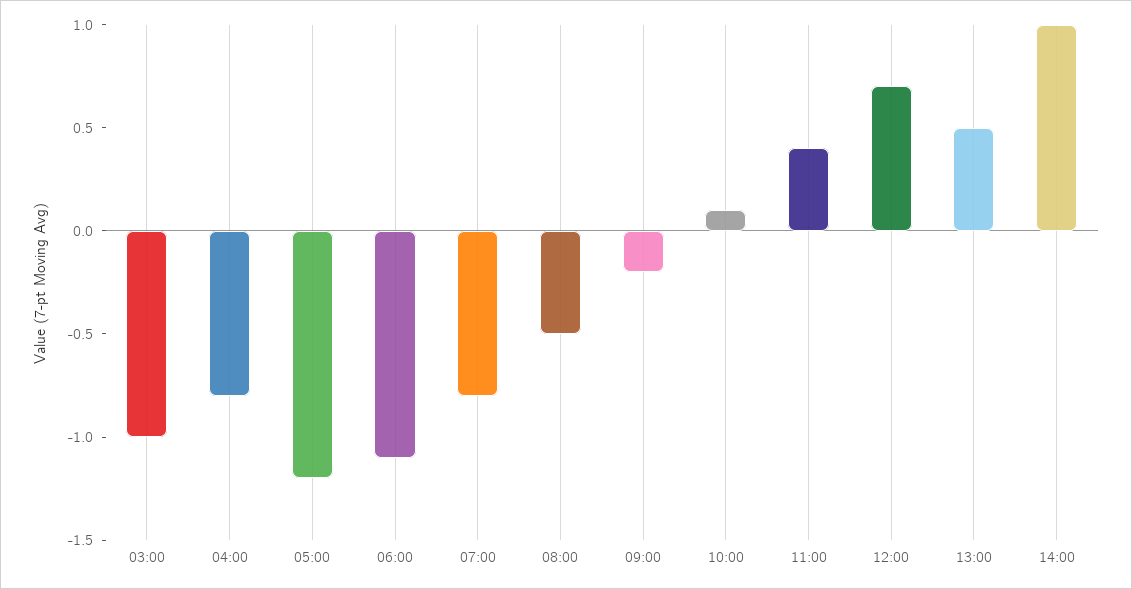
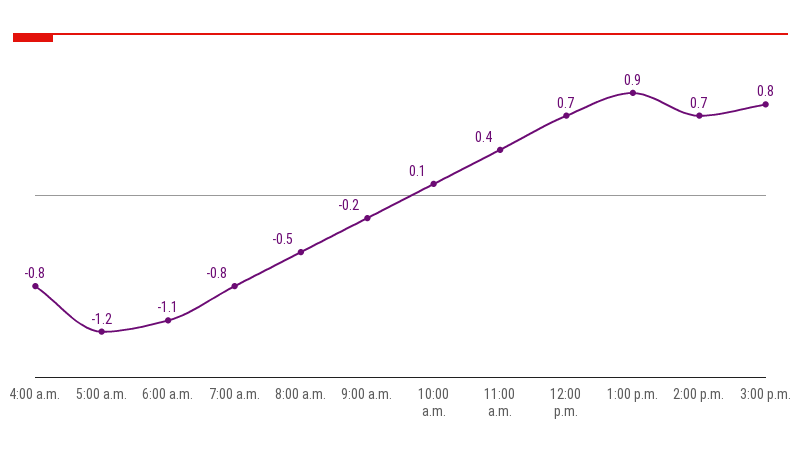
03:00: -1 -> none
13:00: 0.5 -> 0.9
14:00: 1 -> 0.7
3:00 p.m.: none -> 0.8

